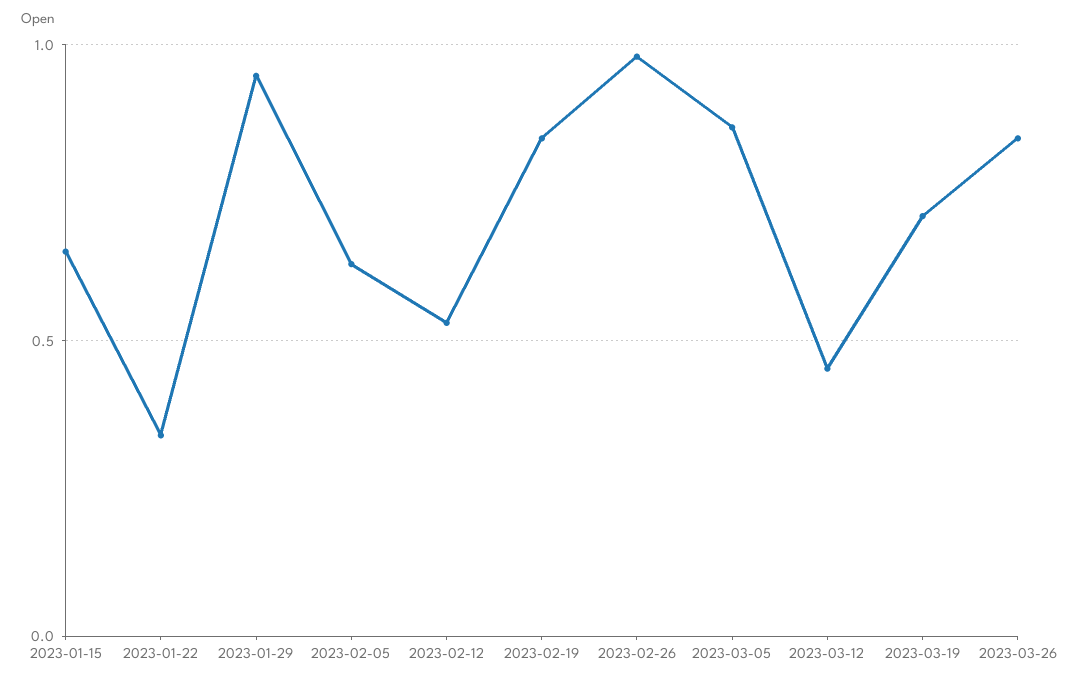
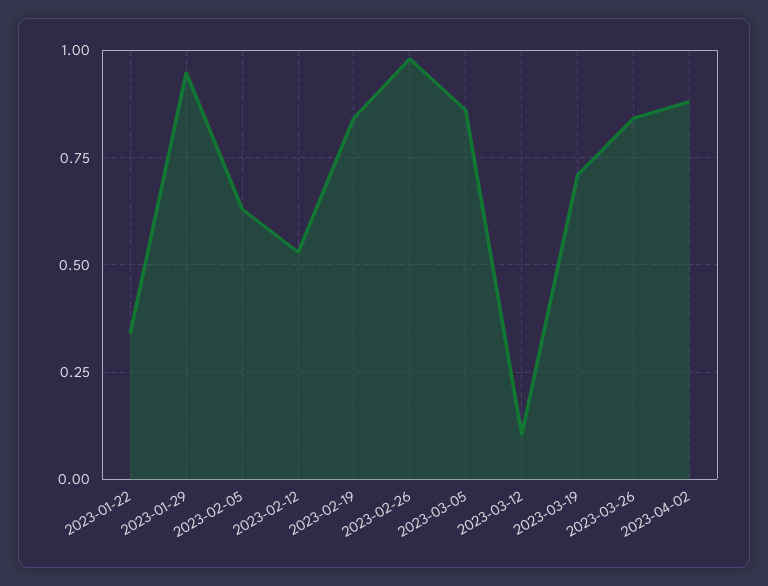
2023-01-15: 0.65 -> none
2023-03-12: 0.45 -> 0.1
2023-04-02: none -> 0.875

